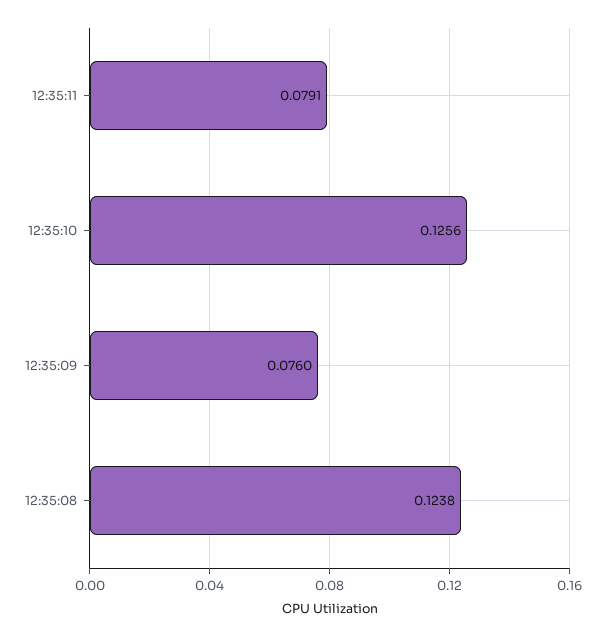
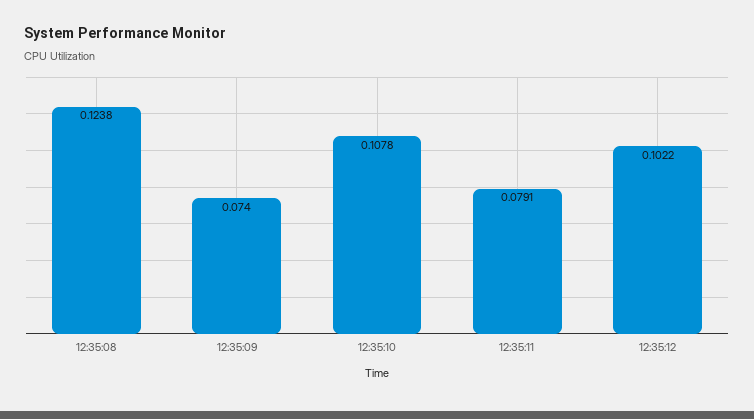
12:35:10: 0.1256 -> 0.1078
12:35:09: 0.076 -> 0.074
12:35:12: none -> 0.1022

